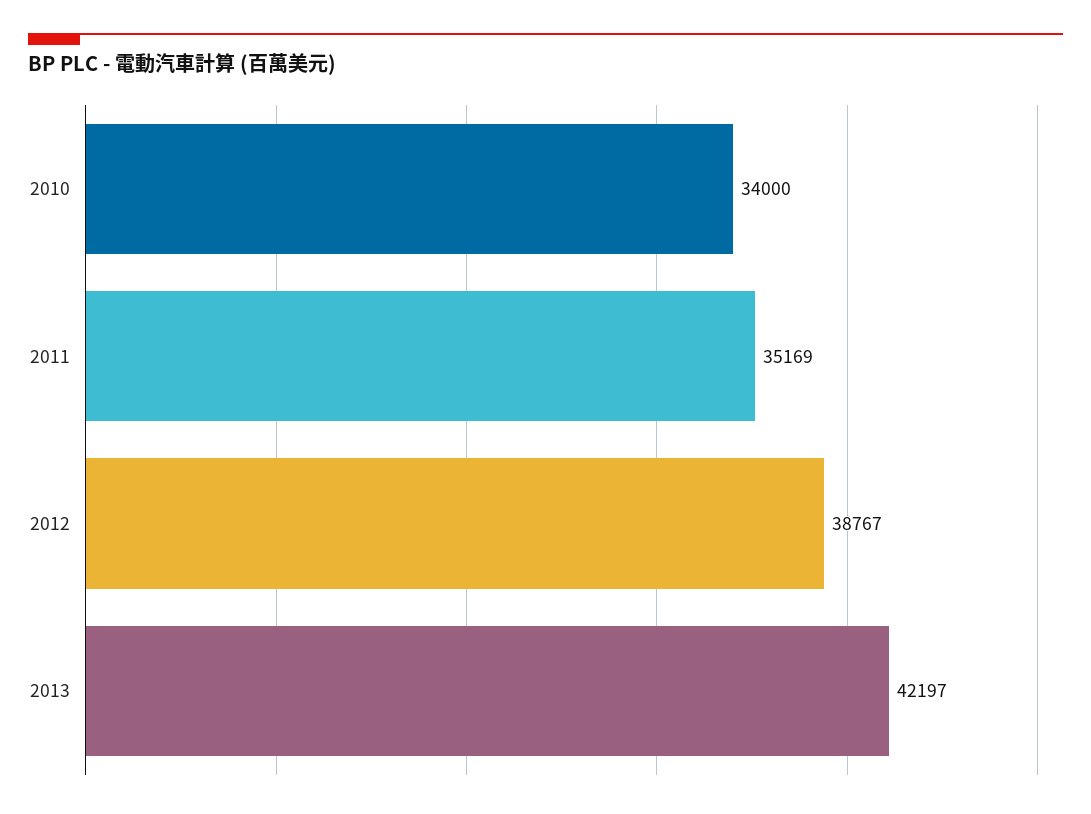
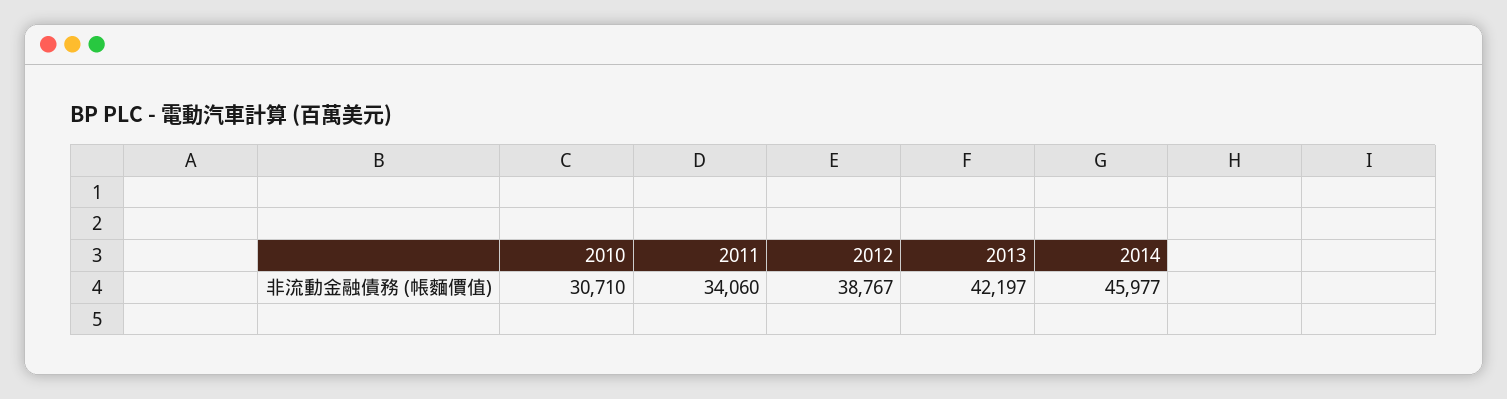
2010: 34000 -> 30710
2011: 35169 -> 34060
2014: none -> 45977

